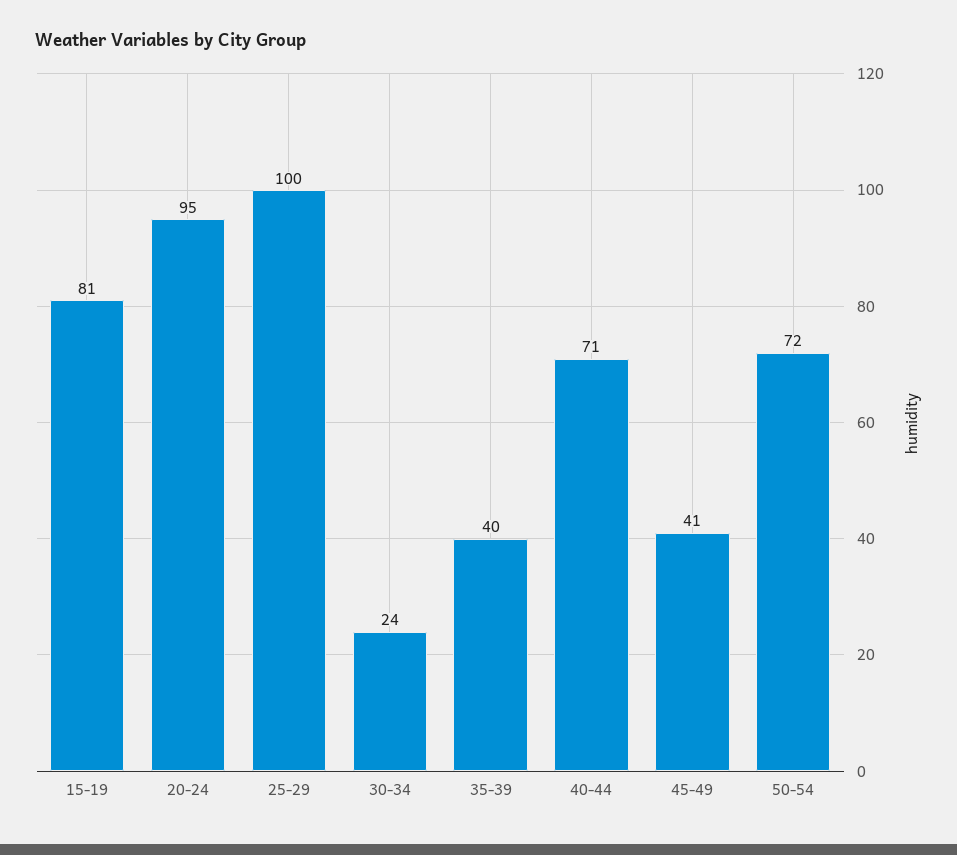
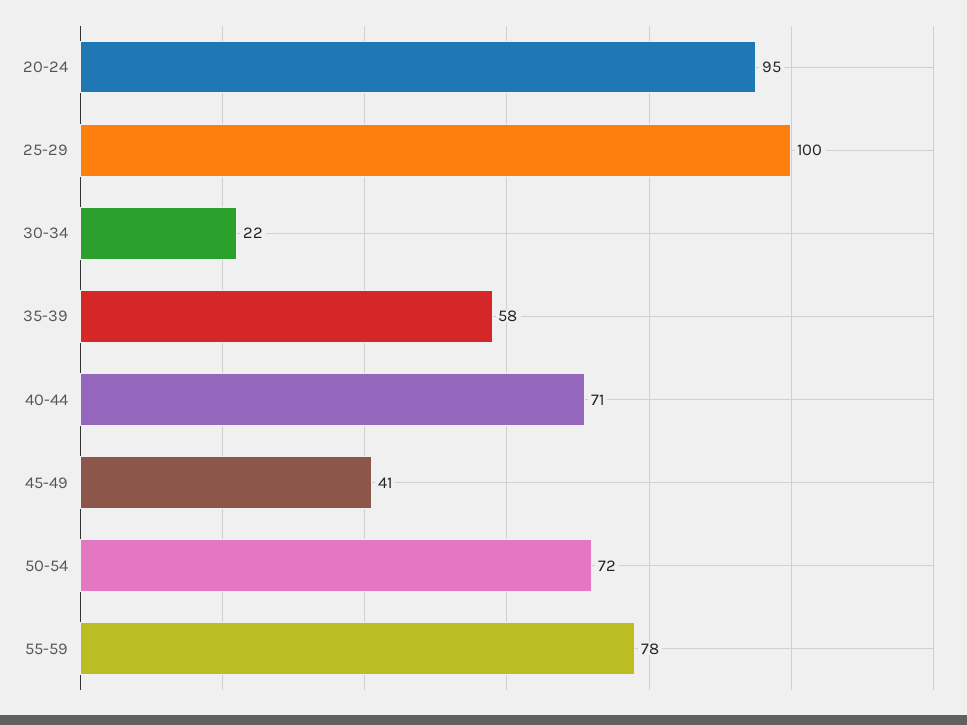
15-19: 81 -> none
30-34: 24 -> 22
35-39: 40 -> 58
55-59: none -> 78

